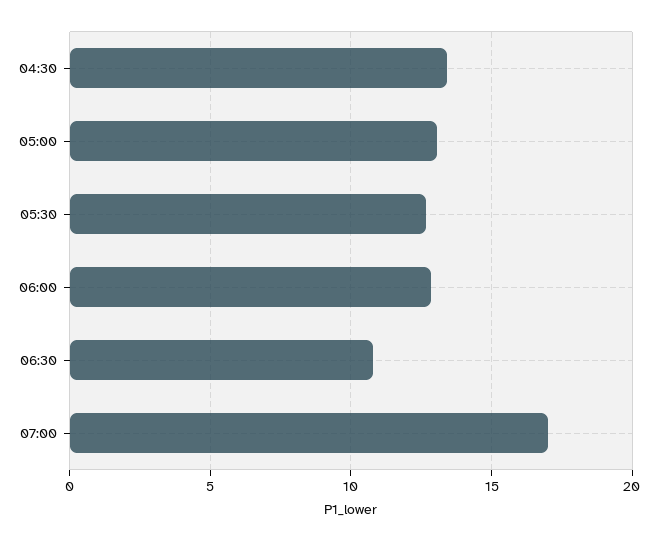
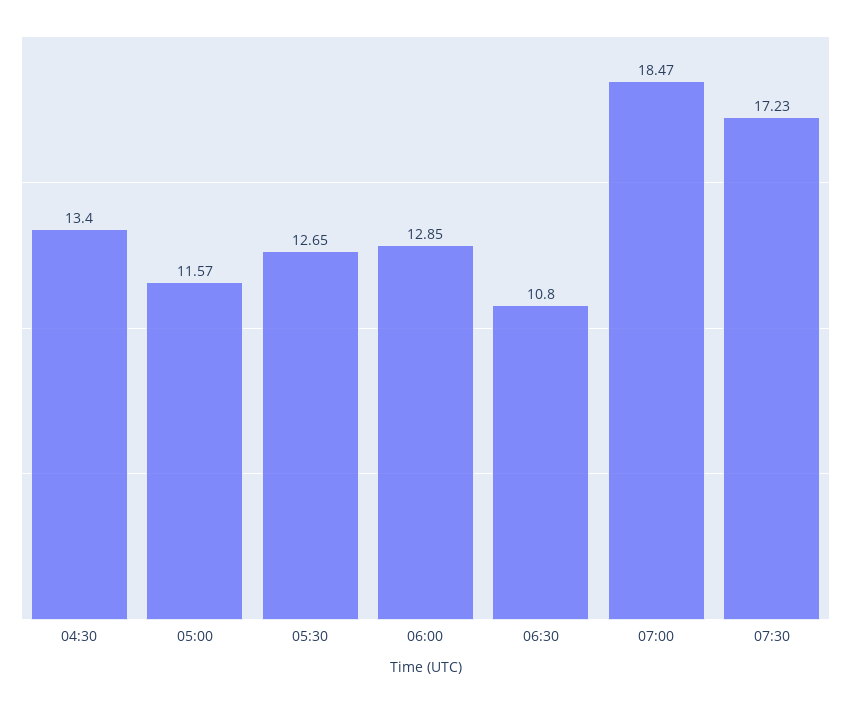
05:00: 13 -> 11.57
07:00: 17 -> 18.47
07:30: none -> 17.23

